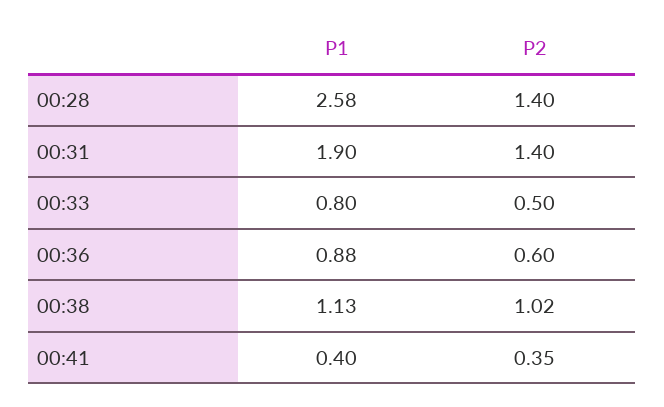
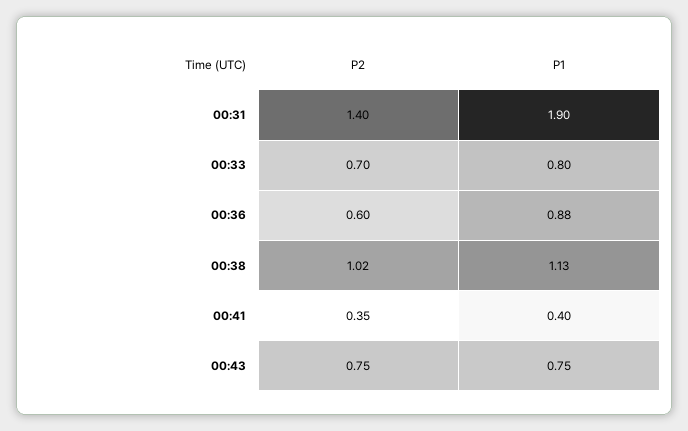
P1, 00:28: 2.58 -> none
P2, 00:28: 1.4 -> none
P2, 00:33: 0.5 -> 0.7
P2, 00:43: none -> 0.75
P1, 00:43: none -> 0.75

